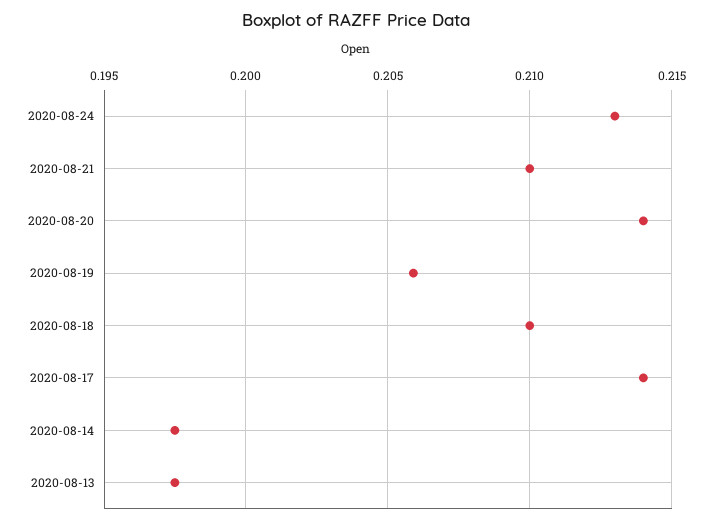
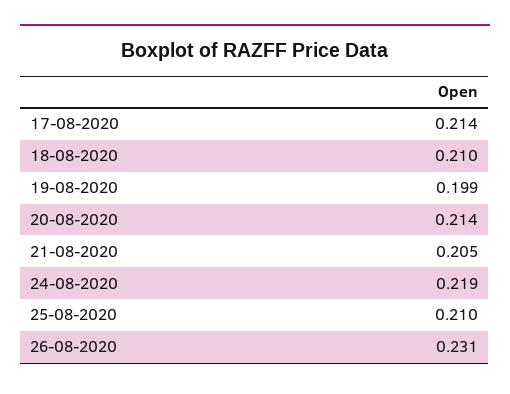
2020-08-24: 0.213 -> 0.219
2020-08-21: 0.21 -> 0.205
2020-08-19: 0.206 -> 0.199
2020-08-14: 0.1975 -> none
2020-08-13: 0.1975 -> none
25-08-2020: none -> 0.21
26-08-2020: none -> 0.231

